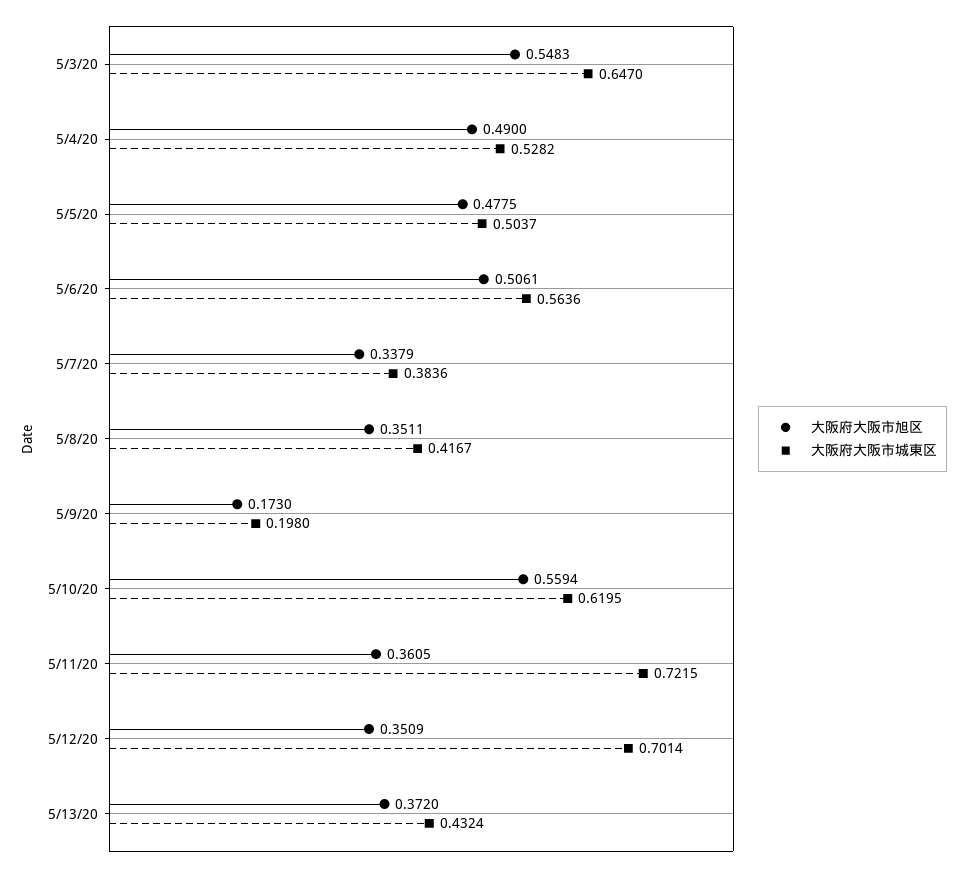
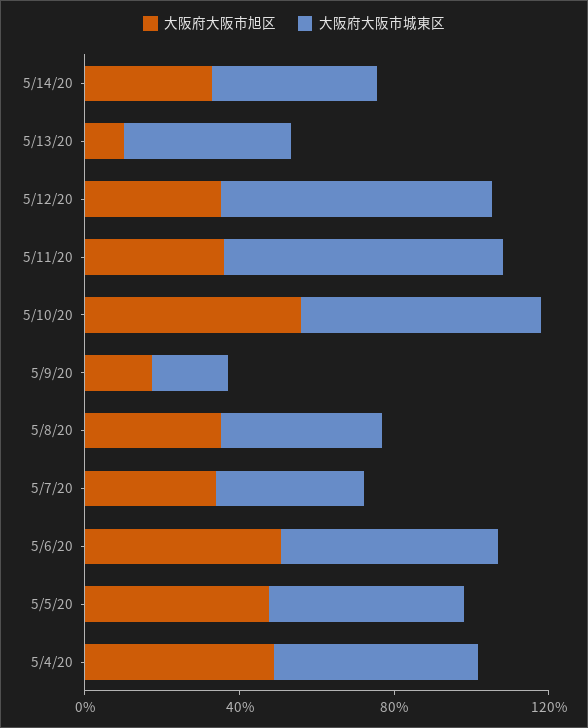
大阪府大阪市旭区, 5/3/20: 0.5483 -> none
大阪府大阪市城東区, 5/3/20: 0.647 -> none
大阪府大阪市旭区, 5/13/20: 0.372 -> 0.1
大阪府大阪市旭区, 5/14/20: none -> 0.3
大阪府大阪市城東区, 5/14/20: none -> 0.4

